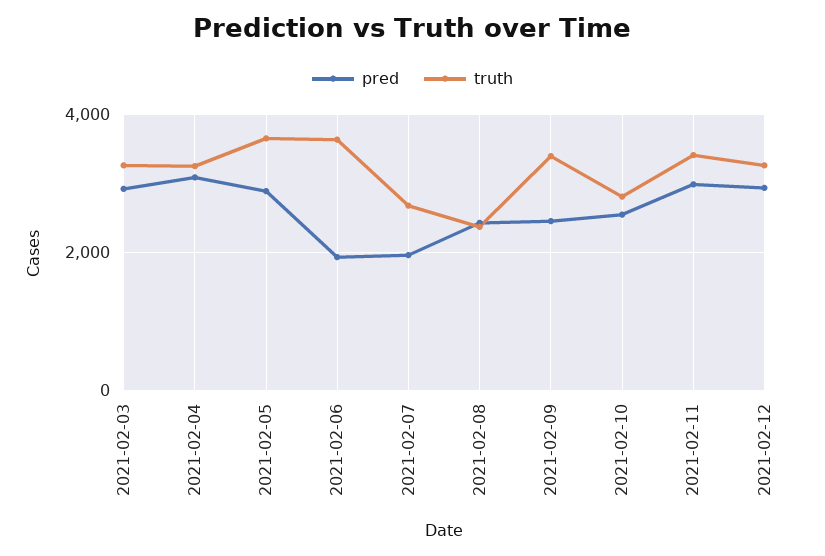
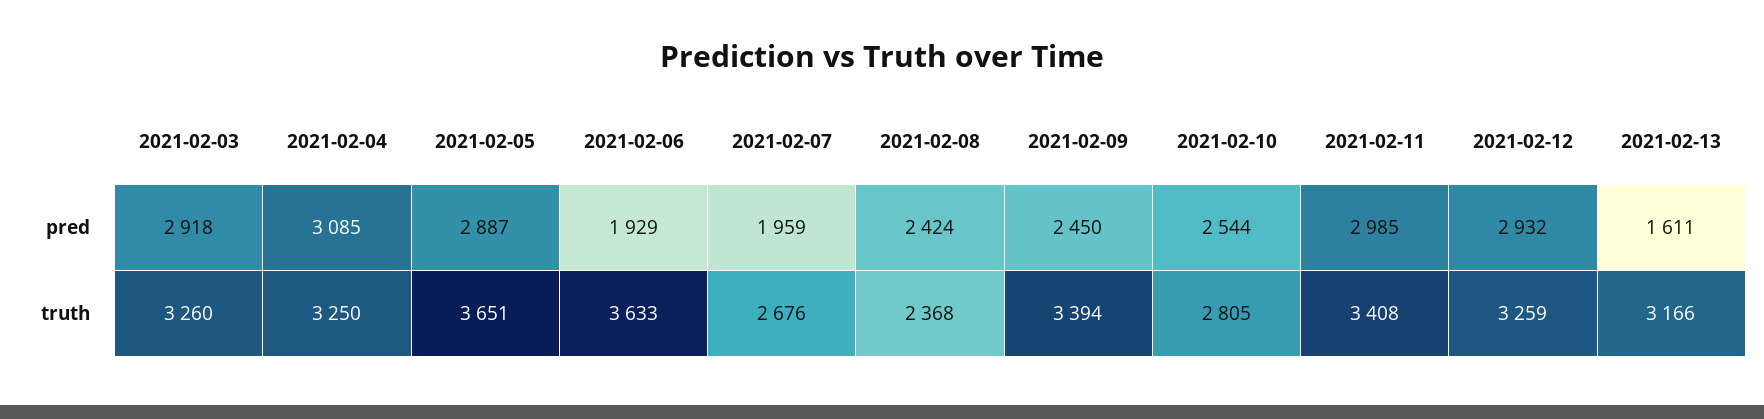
pred, 2021-02-13: none -> 1611
truth, 2021-02-13: none -> 3166

